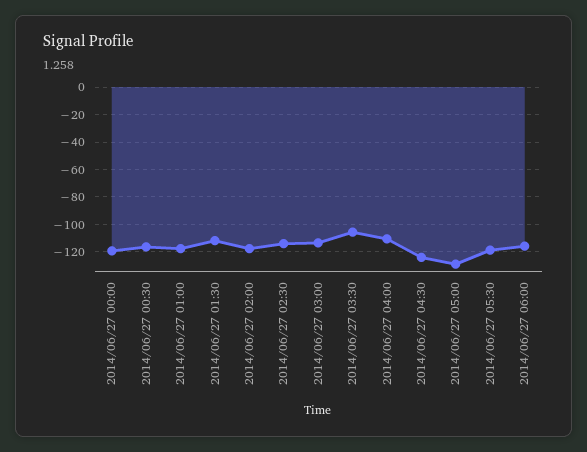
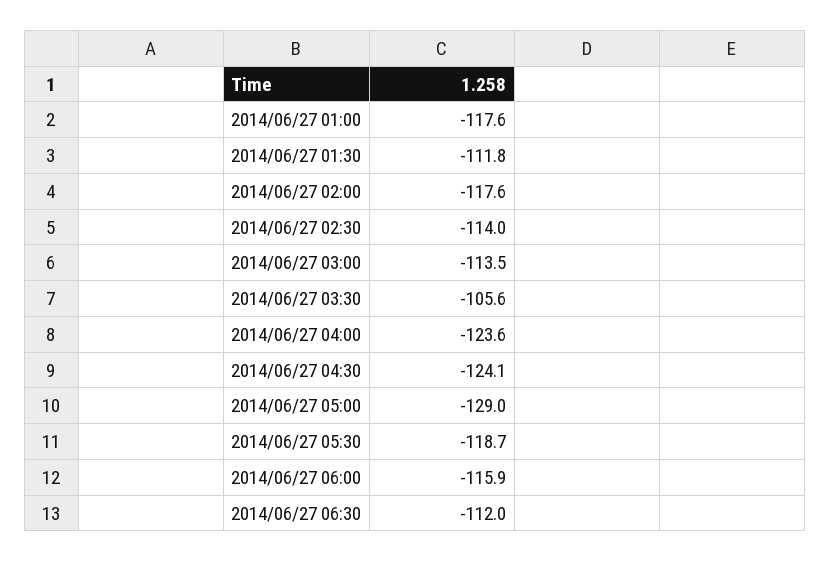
2014/06/27 00:00: -120 -> none
2014/06/27 00:30: -115 -> none
2014/06/27 04:00: -110 -> -123.6
2014/06/27 06:30: none -> -112

